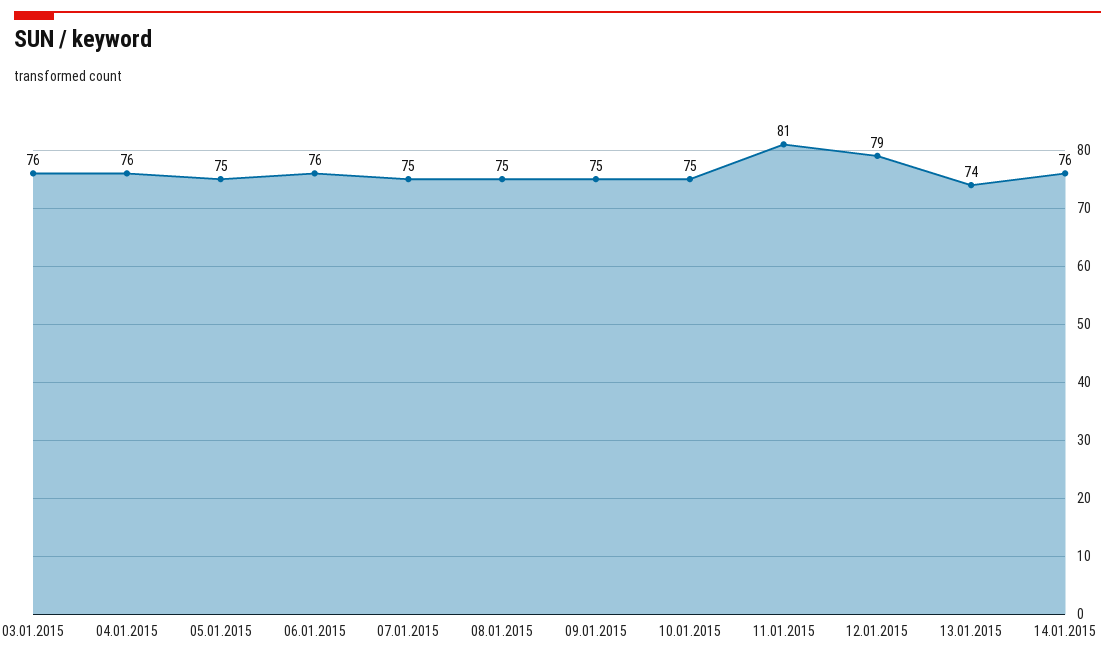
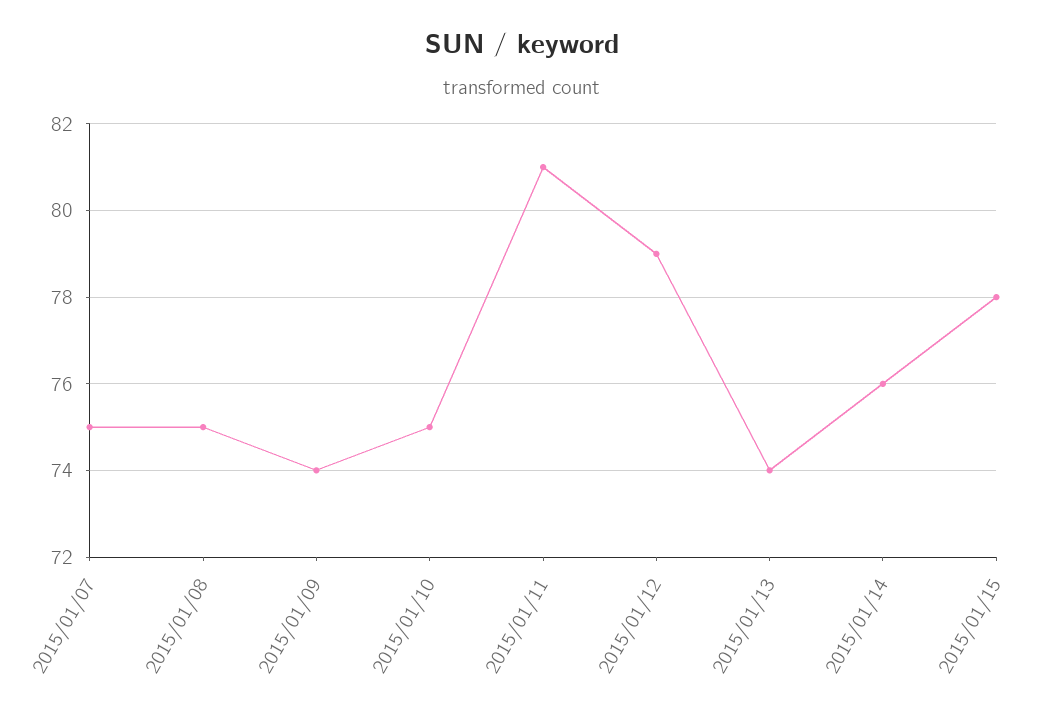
03.01.2015: 76 -> none
04.01.2015: 76 -> none
05.01.2015: 75 -> none
06.01.2015: 76 -> none
09.01.2015: 75 -> 74
2015/01/15: none -> 78

